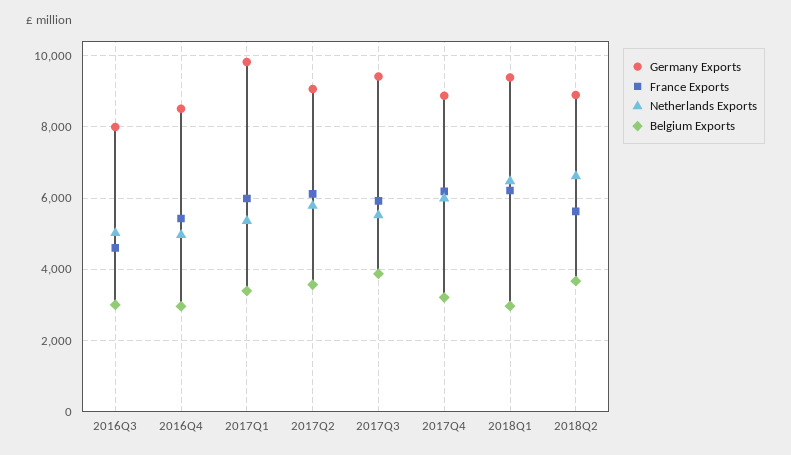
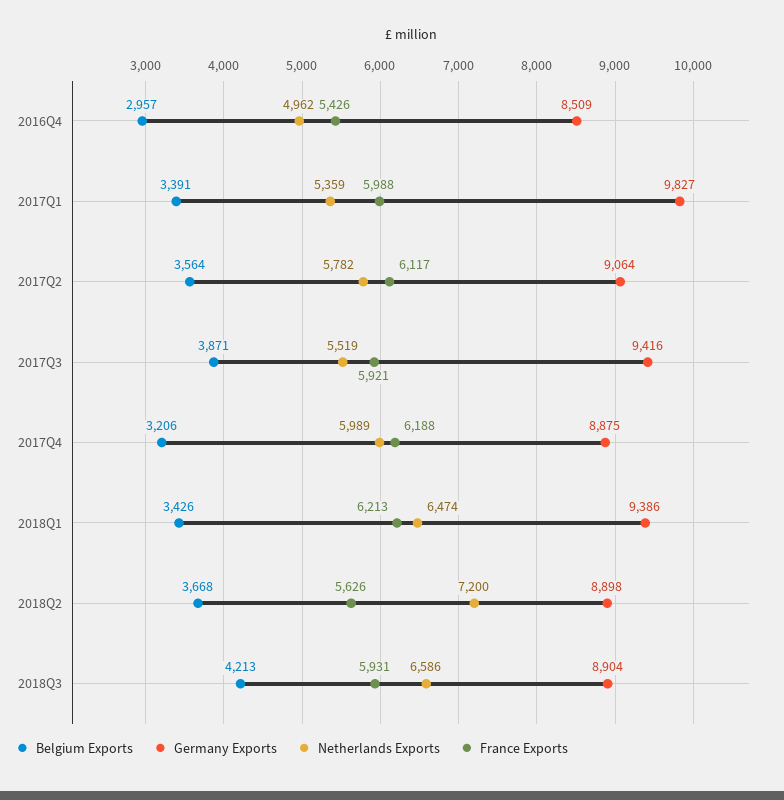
Germany Exports, 2016Q3: 8000 -> none
France Exports, 2016Q3: 4600 -> none
Netherlands Exports, 2016Q3: 5000 -> none
Belgium Exports, 2016Q3: 3000 -> none
Belgium Exports, 2018Q1: 3000 -> 3426
Netherlands Exports, 2018Q2: 6600 -> 7200
Belgium Exports, 2018Q3: none -> 4213
Germany Exports, 2018Q3: none -> 8904
Netherlands Exports, 2018Q3: none -> 6586
France Exports, 2018Q3: none -> 5931

